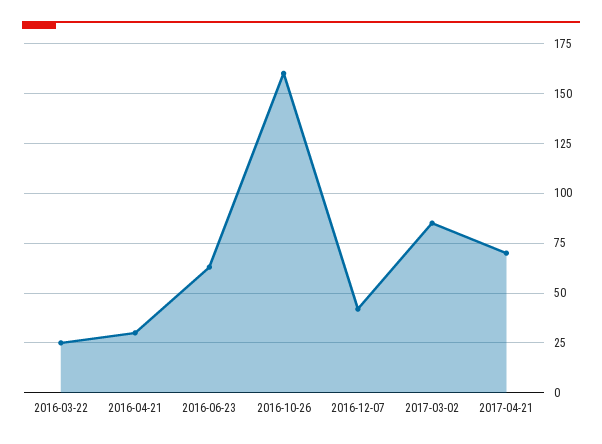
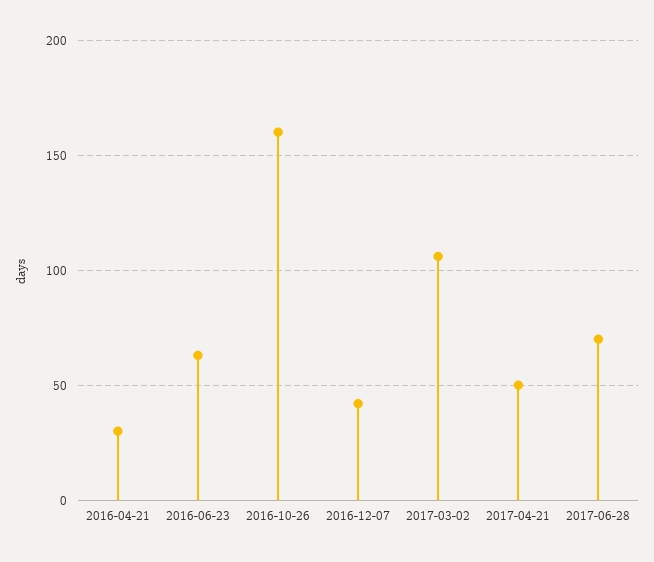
2016-03-22: 25 -> none
2017-03-02: 85 -> 105
2017-04-21: 70 -> 50
2017-06-28: none -> 70

